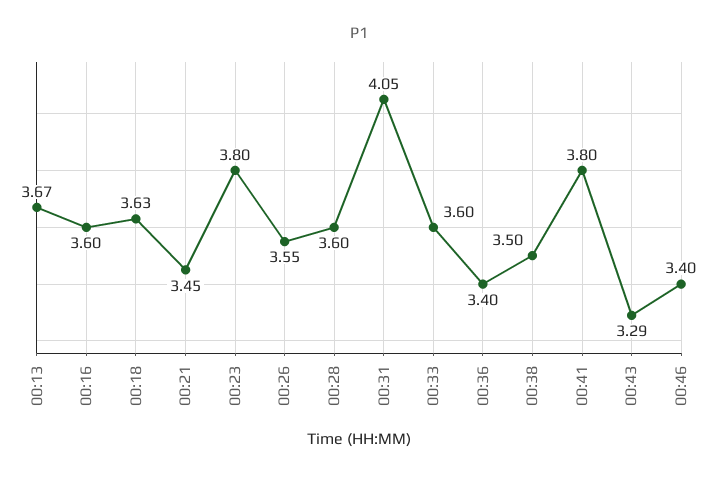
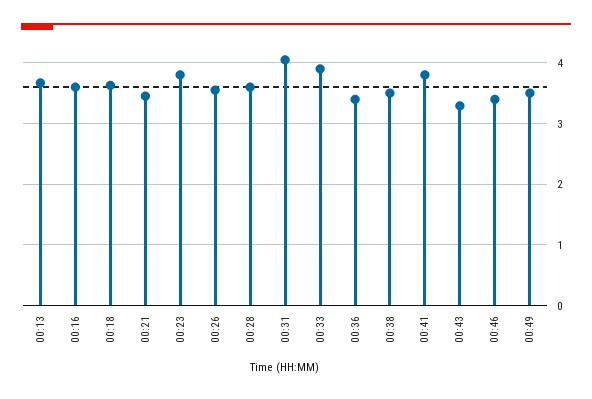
00:33: 3.6 -> 3.9
00:49: none -> 3.5

